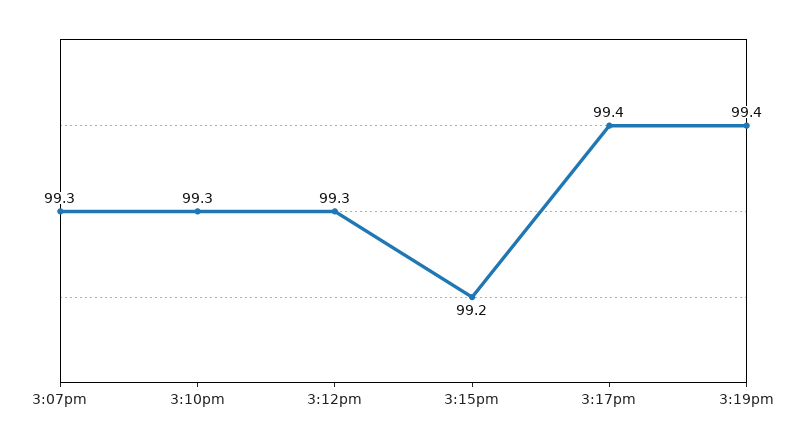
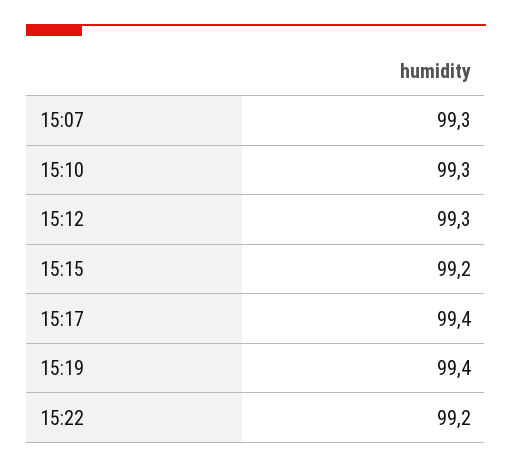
15:22: none -> 99.2

